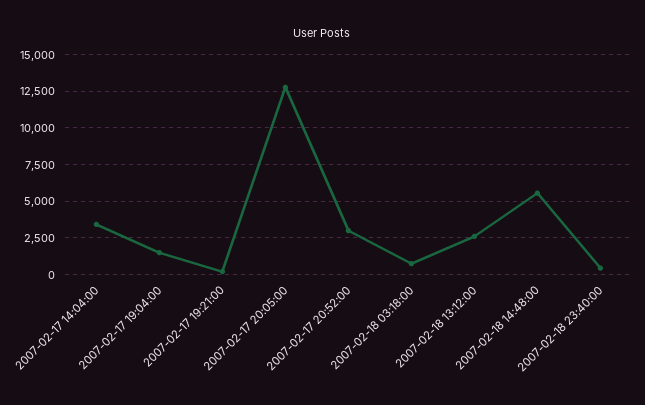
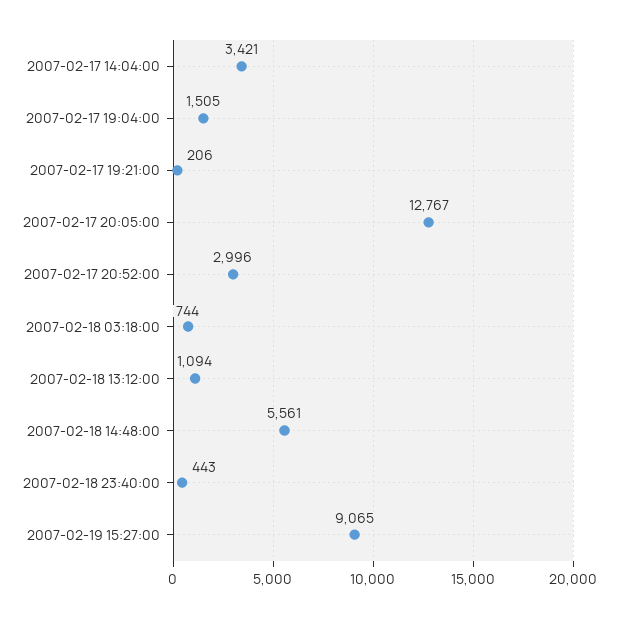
2007-02-18 13:12:00: 2500 -> 1094
2007-02-19 15:27:00: none -> 9065

